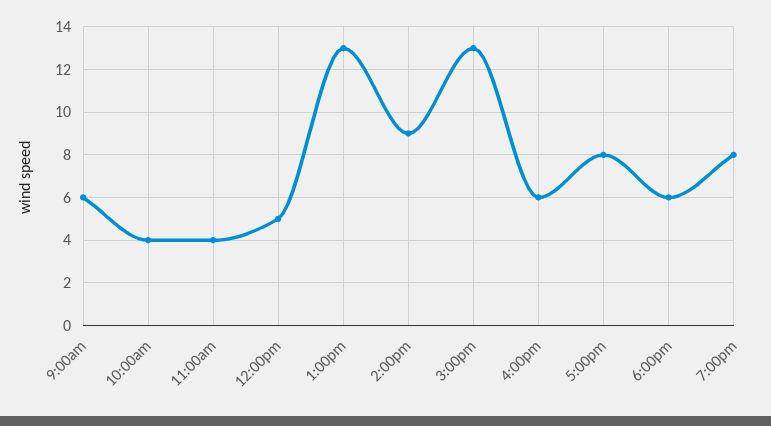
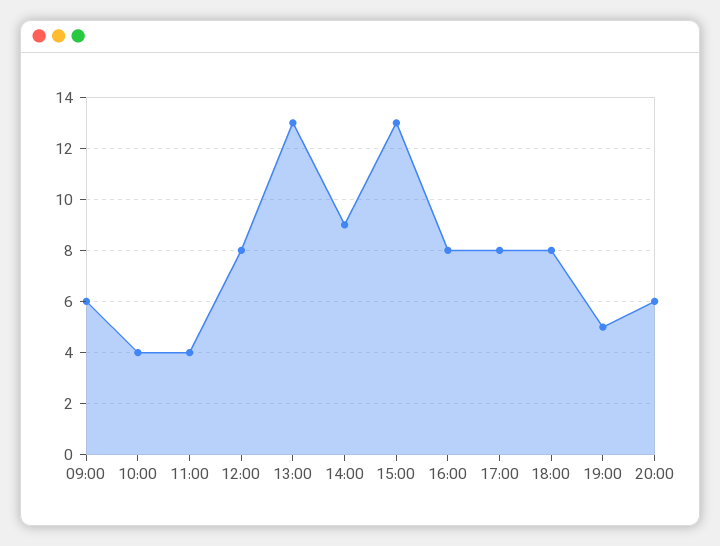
12:00pm: 5 -> 8
4:00pm: 6 -> 8
6:00pm: 6 -> 8
7:00pm: 8 -> 5
20:00: none -> 6

